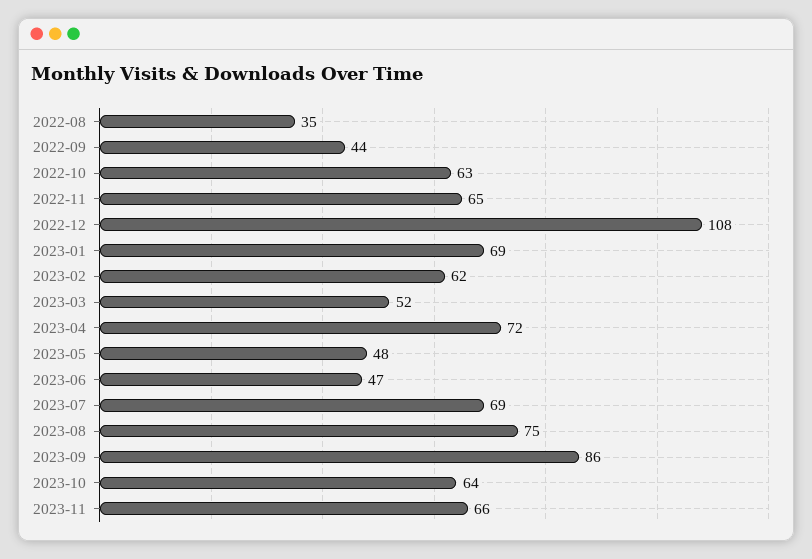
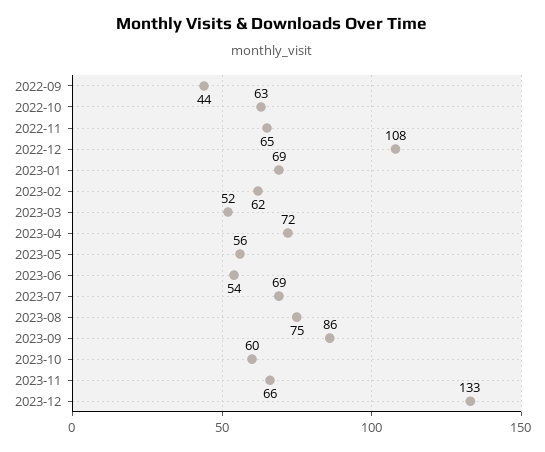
2022-08: 35 -> none
2023-05: 48 -> 56
2023-06: 47 -> 54
2023-10: 64 -> 60
2023-12: none -> 133

